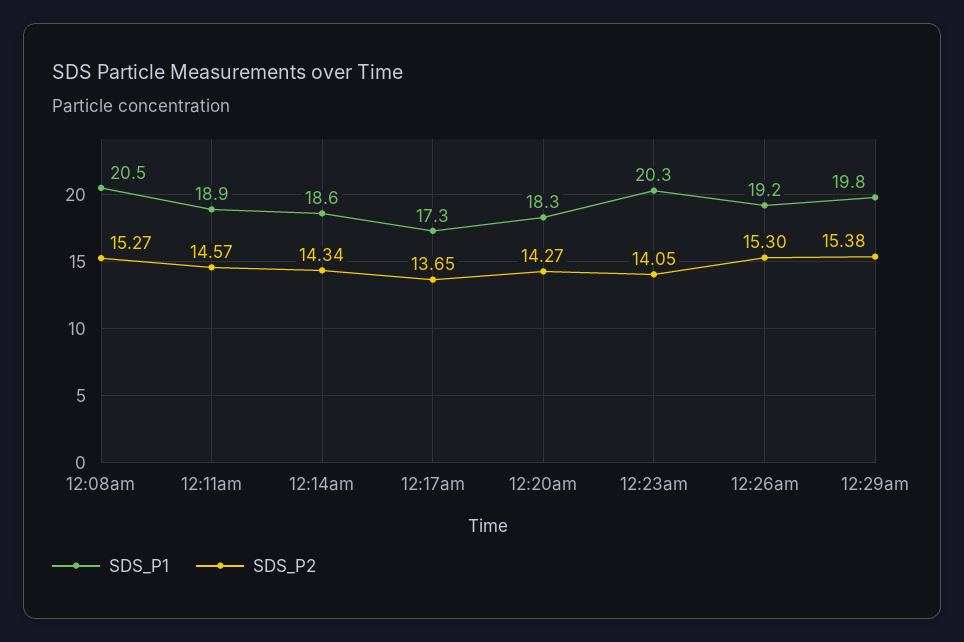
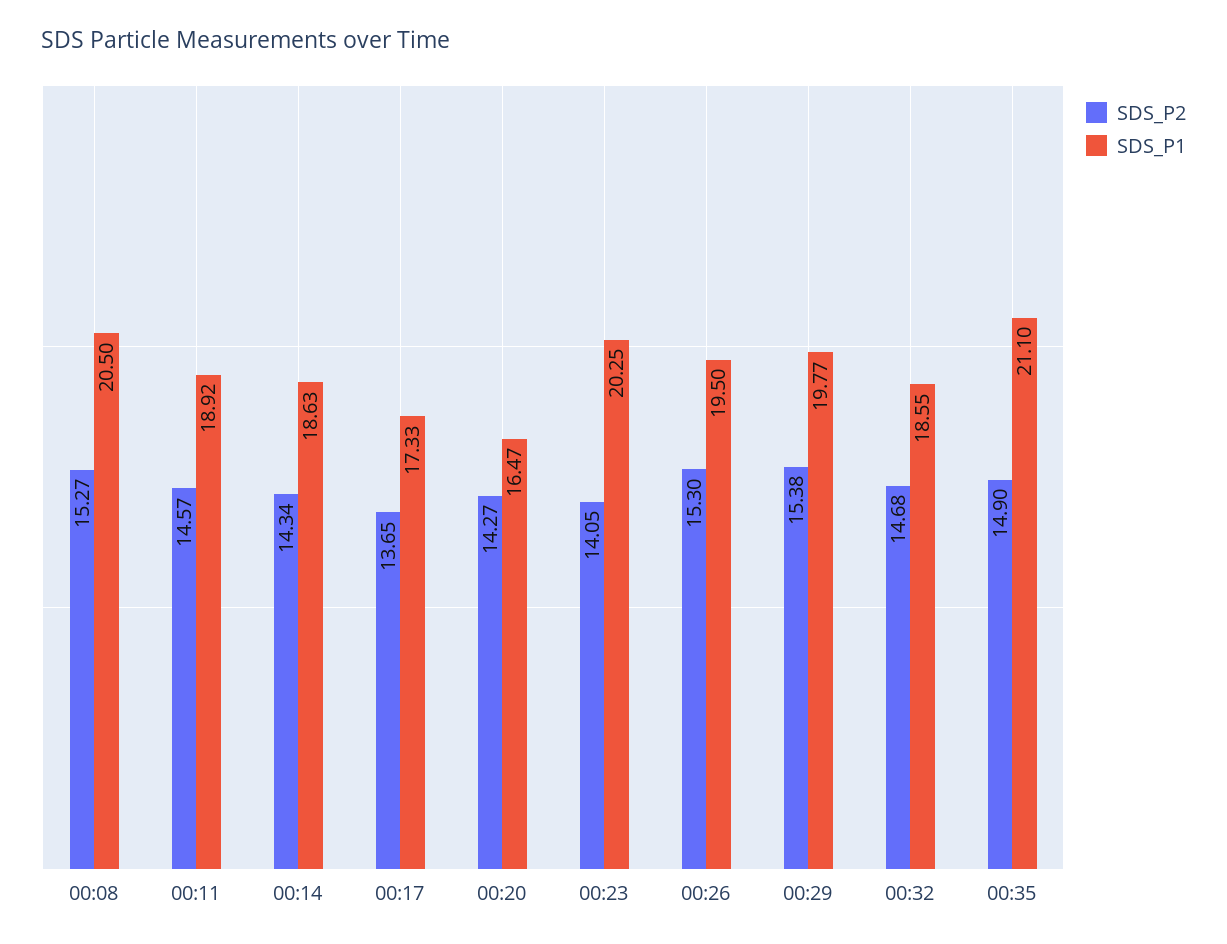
SDS_P1, 12:20am: 18.3 -> 16.47
SDS_P1, 12:26am: 19.2 -> 19.5
SDS_P2, 00:32: none -> 14.68
SDS_P1, 00:32: none -> 18.55
SDS_P2, 00:35: none -> 14.9
SDS_P1, 00:35: none -> 21.1

